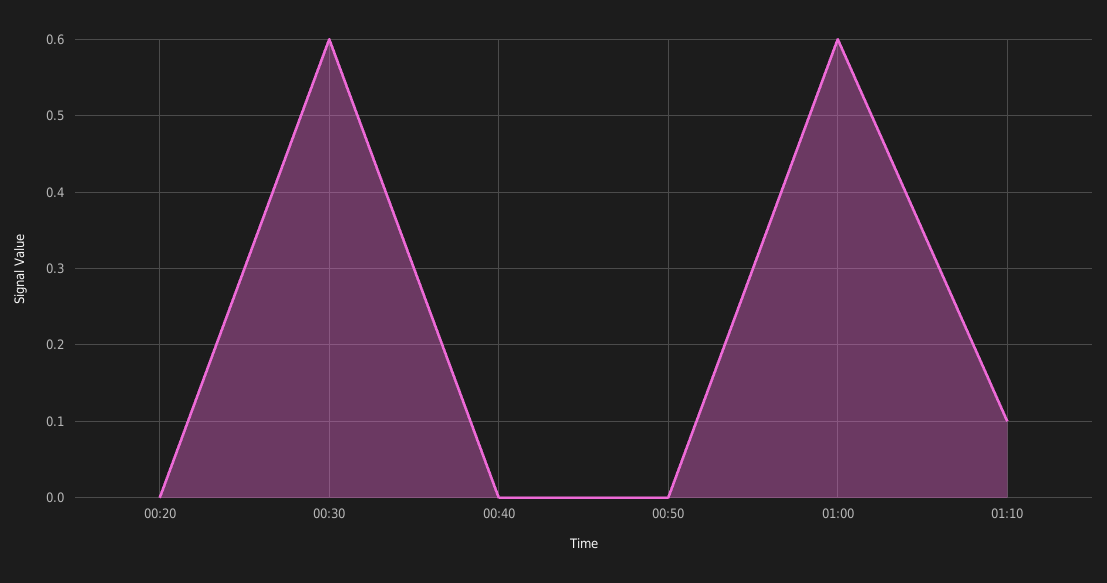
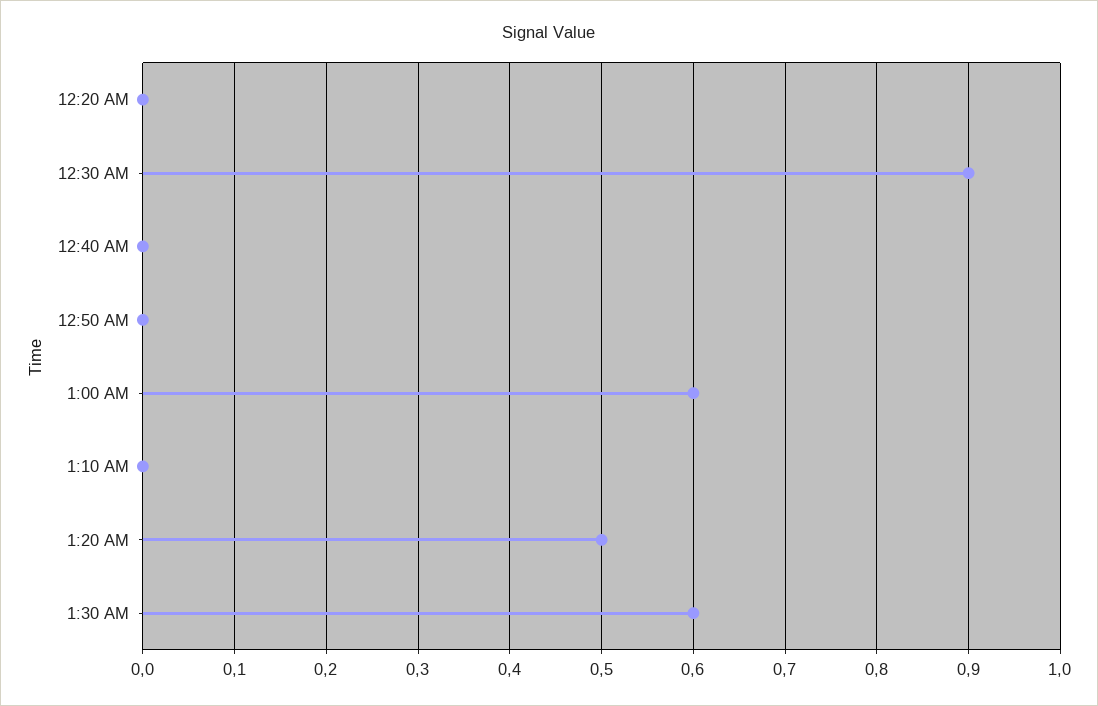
00:30: 0.6 -> 0.9
01:10: 0.1 -> 0
1:20 AM: none -> 0.5
1:30 AM: none -> 0.6

